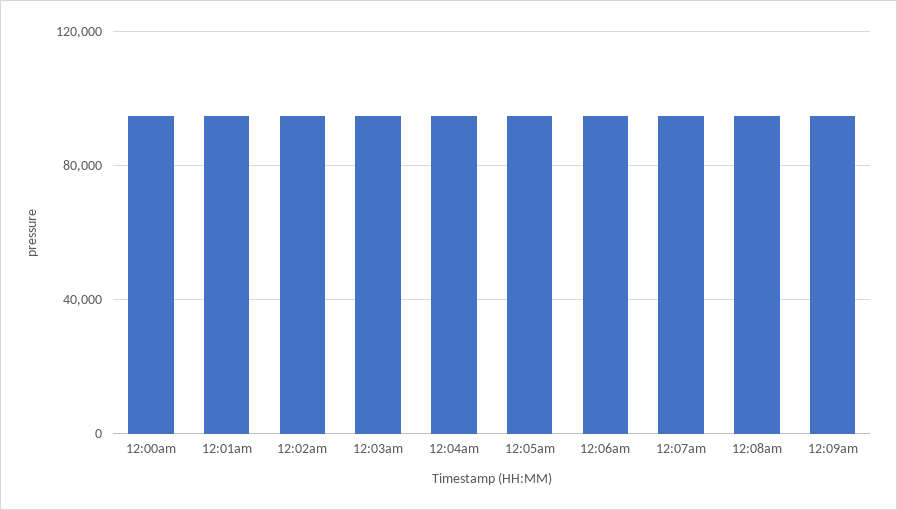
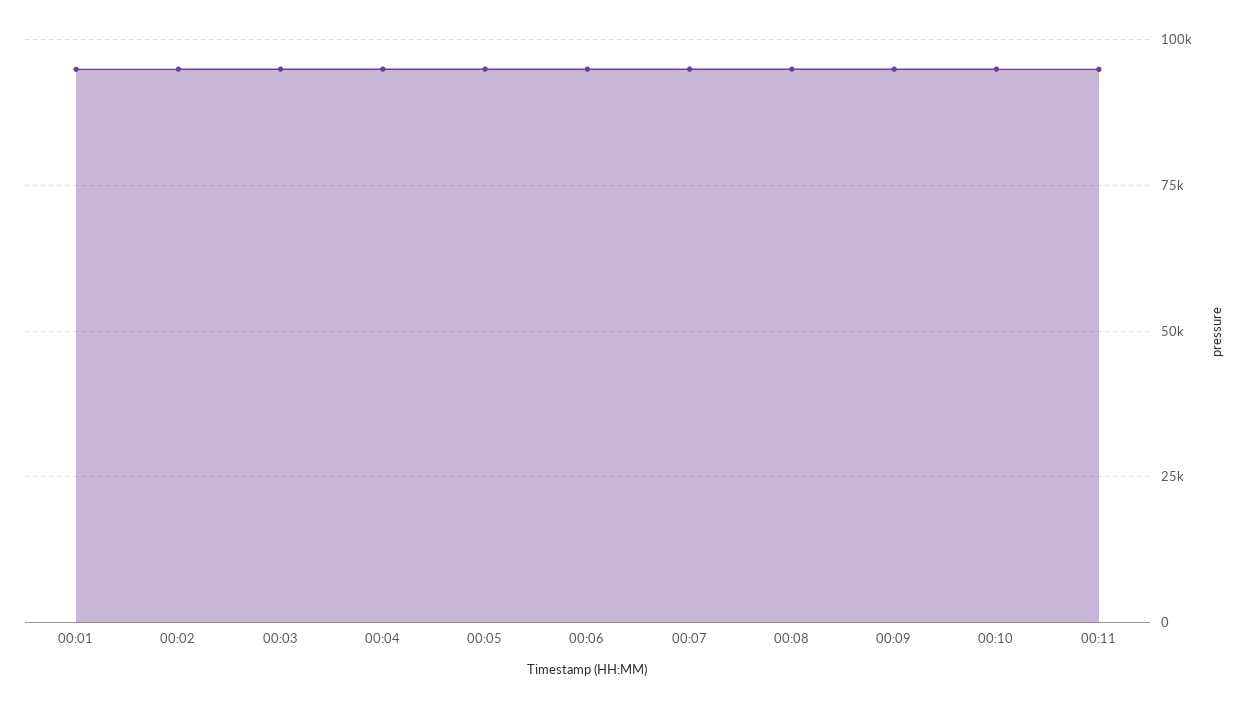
12:00am: 95000 -> none
00:10: none -> 95000
00:11: none -> 95000

